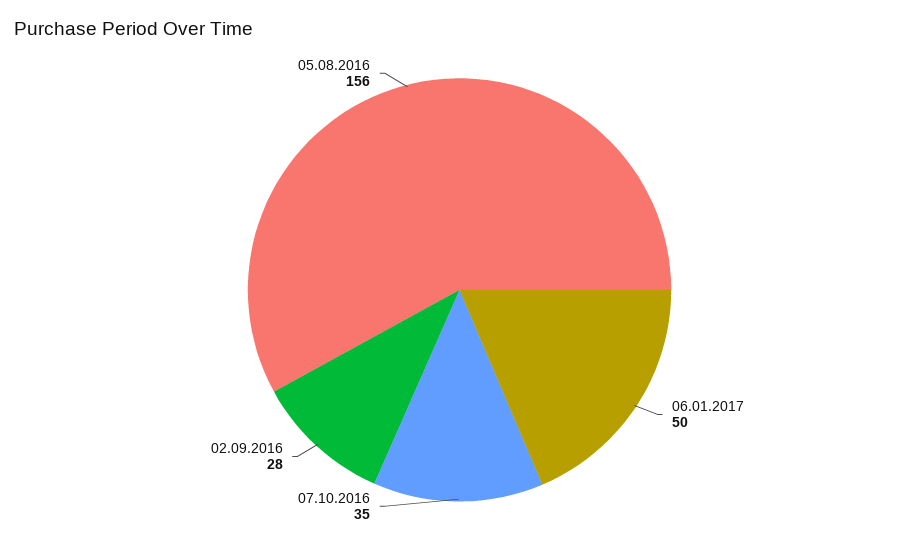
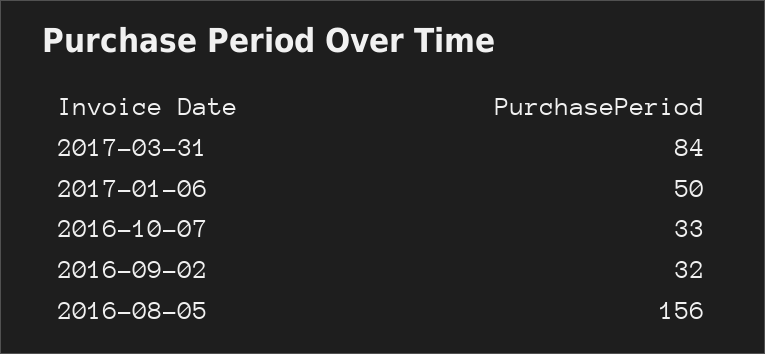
07.10.2016: 35 -> 33
02.09.2016: 28 -> 32
2017-03-31: none -> 84

